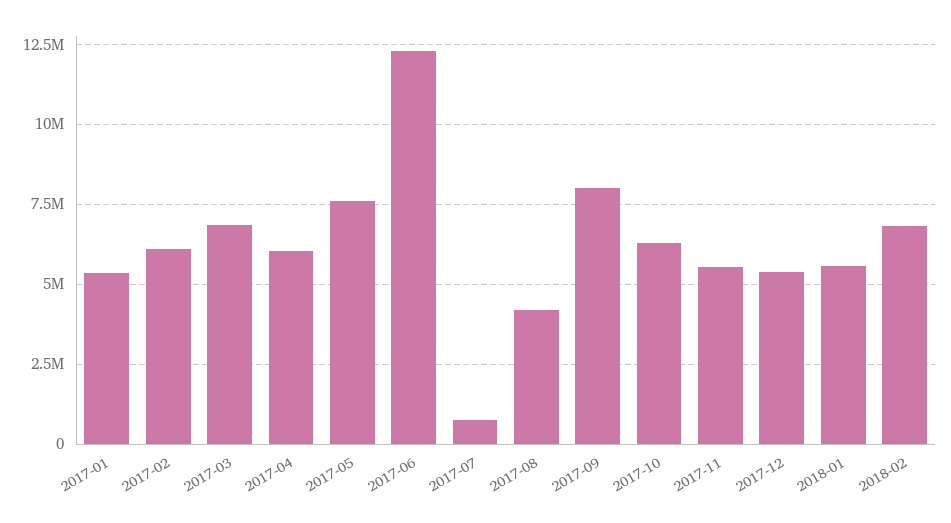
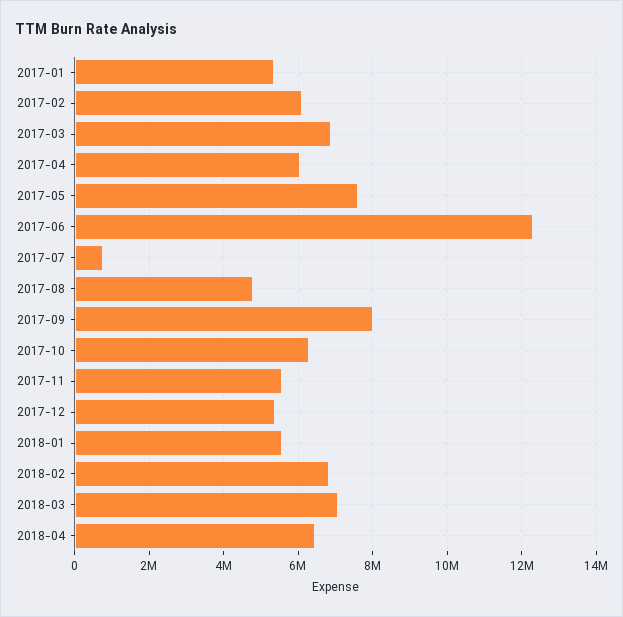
2017-08: 4250000 -> 4800000
2018-03: none -> 7000000
2018-04: none -> 6400000

